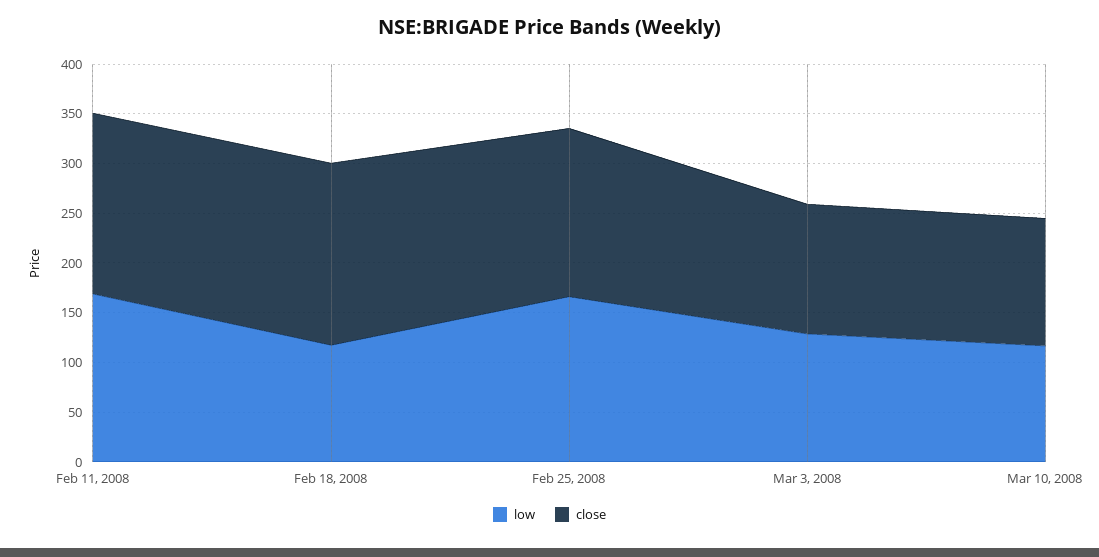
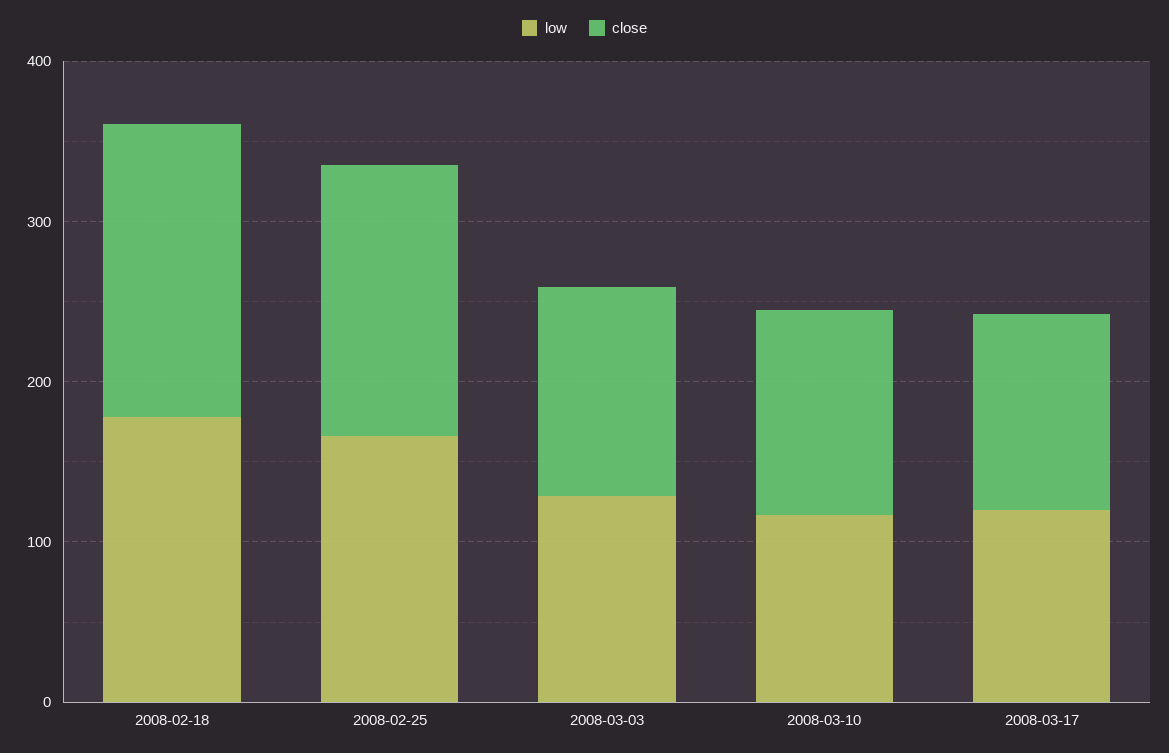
low, Feb 11, 2008: 170 -> none
close, Feb 11, 2008: 180 -> none
low, Feb 18, 2008: 120 -> 180
low, 2008-03-17: none -> 120
close, 2008-03-17: none -> 120

